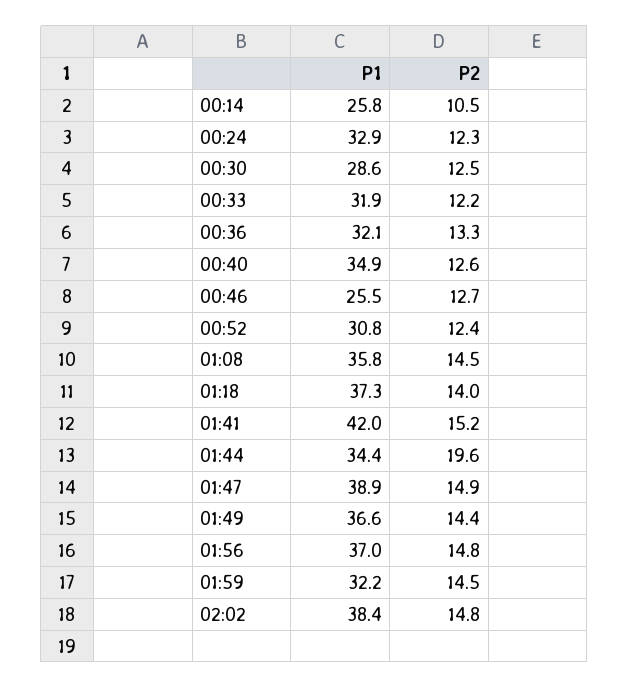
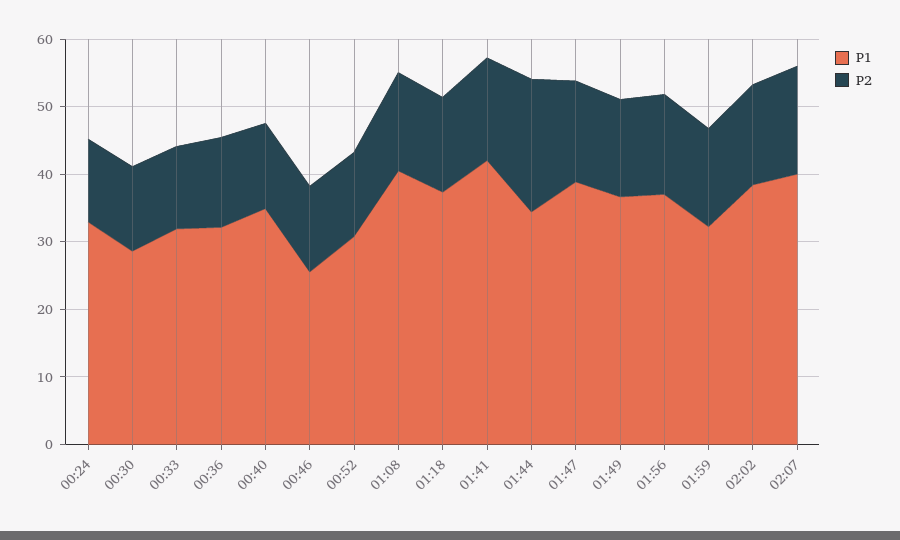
P1, 00:14: 25.8 -> none
P2, 00:14: 10.5 -> none
P1, 01:08: 35.8 -> 40
P1, 02:07: none -> 40
P2, 02:07: none -> 16

